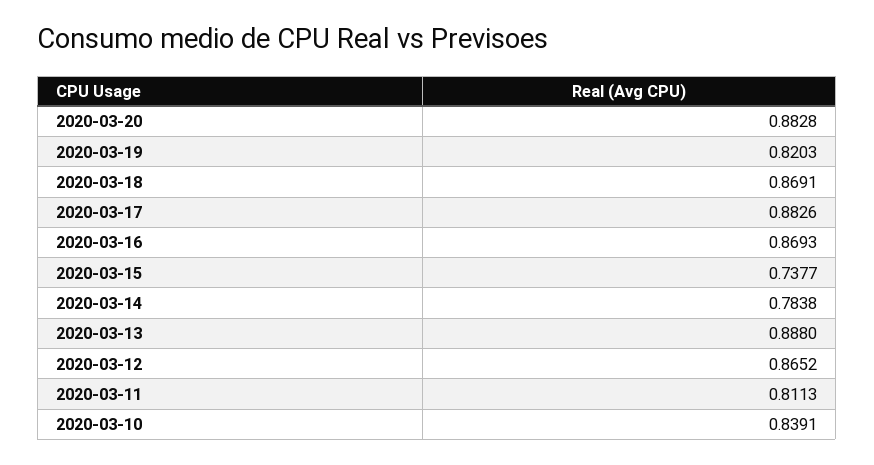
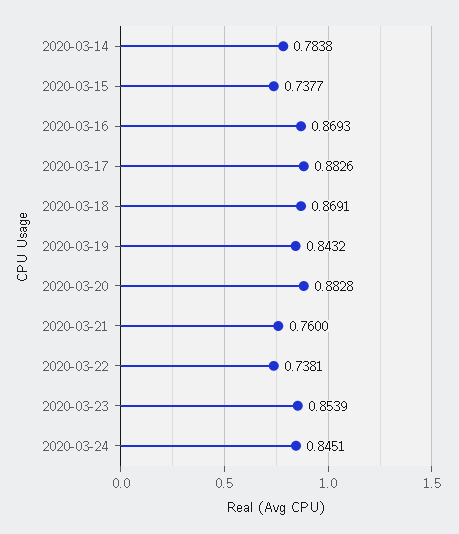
2020-03-19: 0.8203 -> 0.8432
2020-03-13: 0.888 -> none
2020-03-12: 0.8652 -> none
2020-03-11: 0.8113 -> none
2020-03-10: 0.8391 -> none
2020-03-21: none -> 0.76
2020-03-22: none -> 0.7381
2020-03-23: none -> 0.8539
2020-03-24: none -> 0.8451

